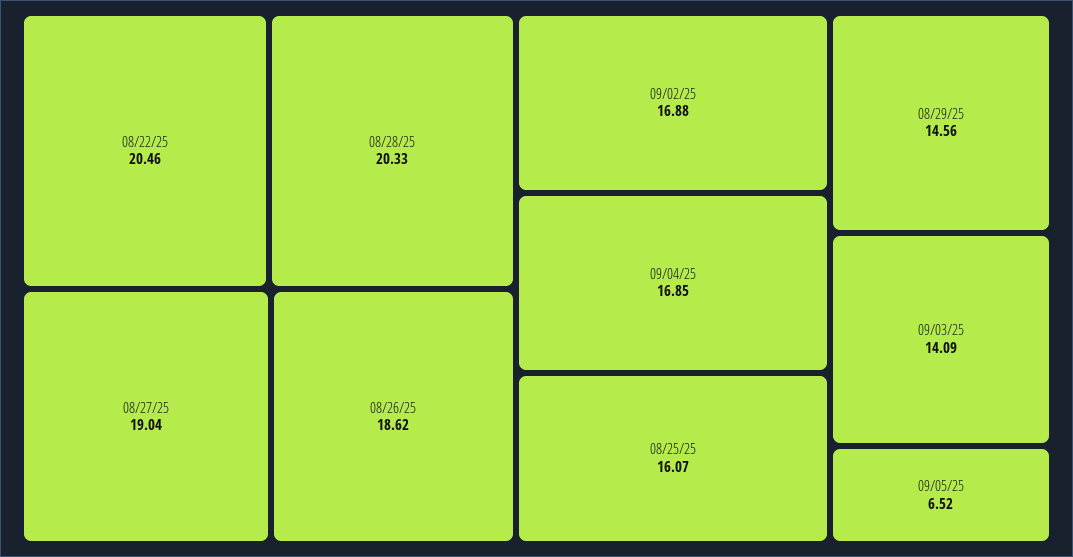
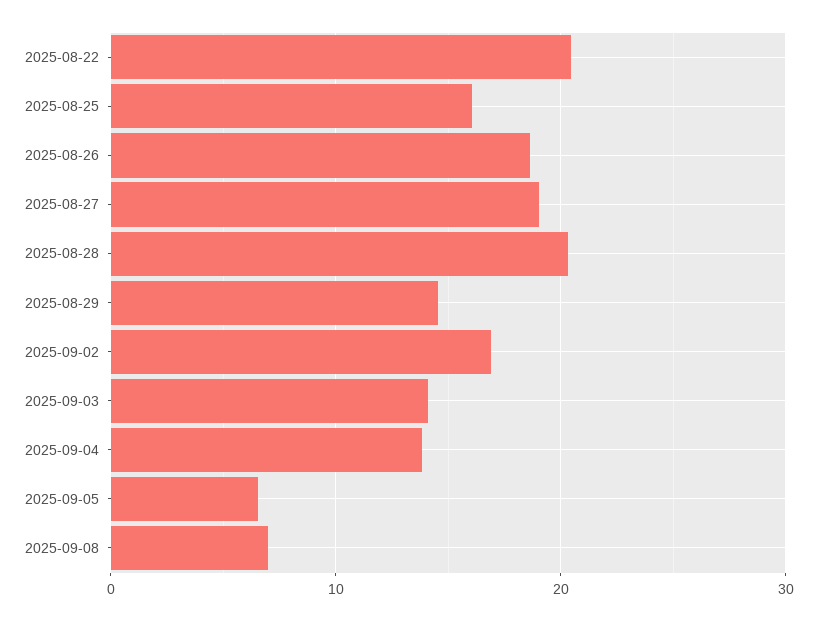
09/04/25: 16.85 -> 14
2025-09-08: none -> 7

